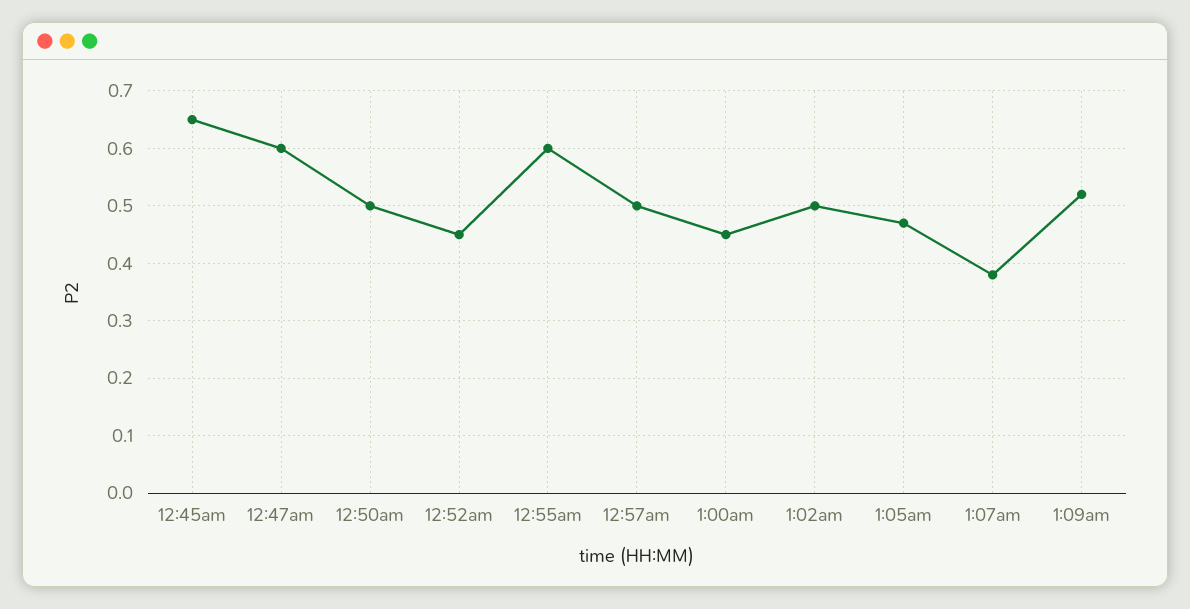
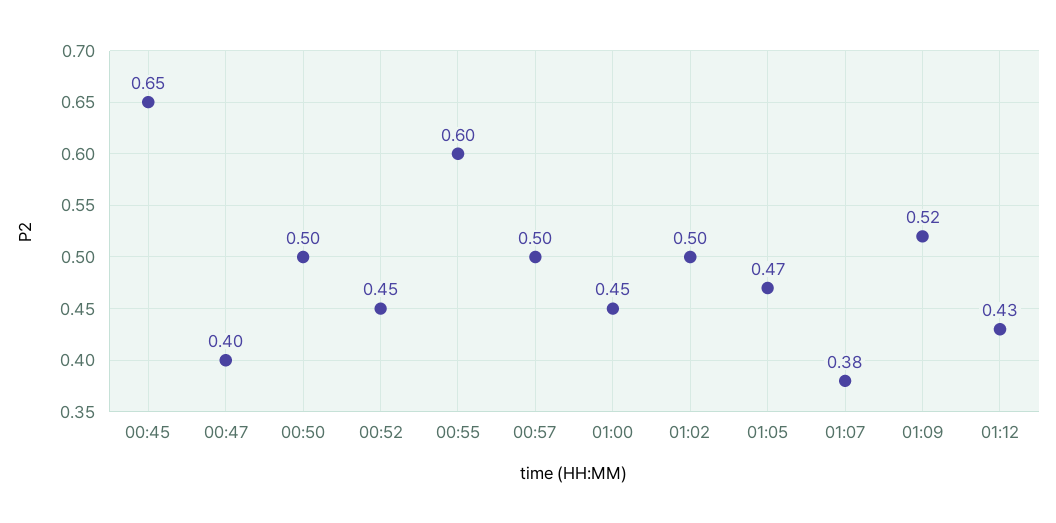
12:47am: 0.6 -> 0.4
01:12: none -> 0.43

